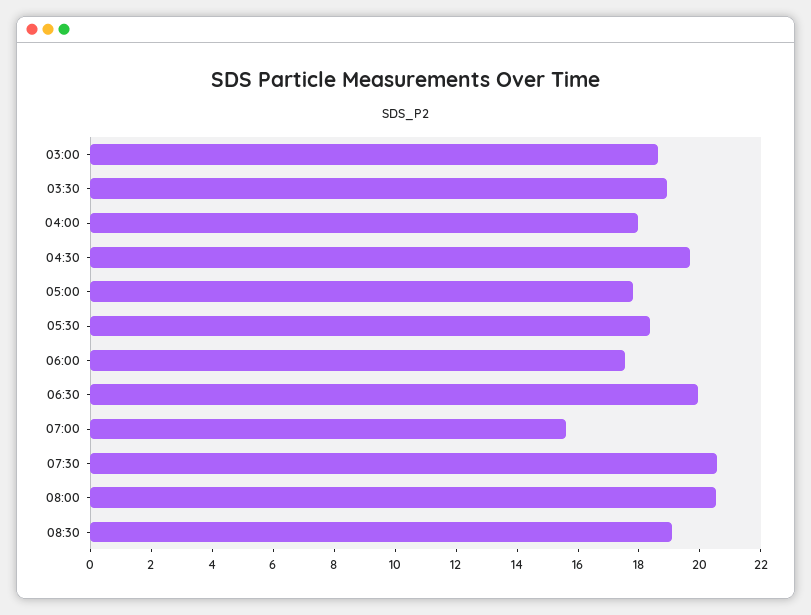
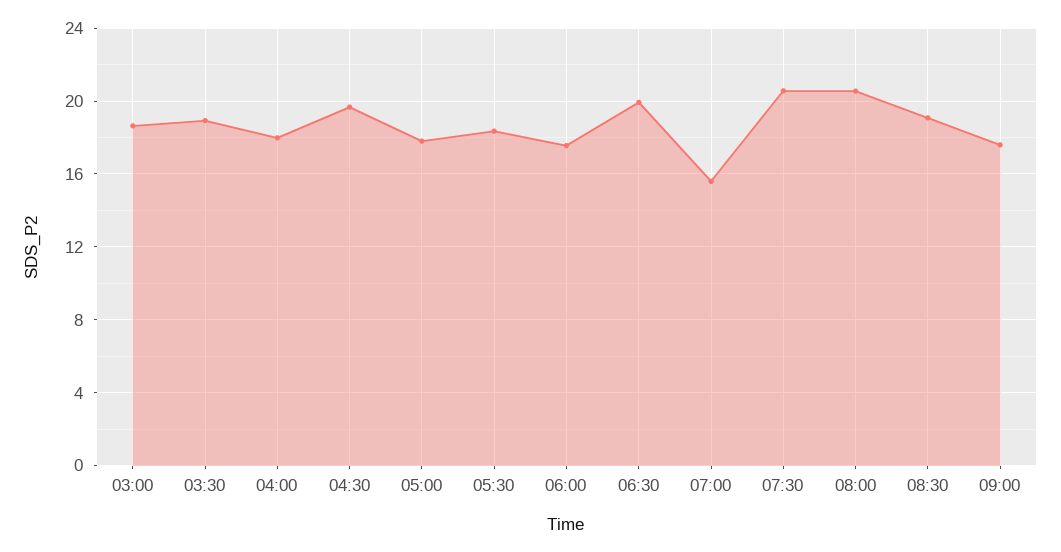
09:00: none -> 17.5

